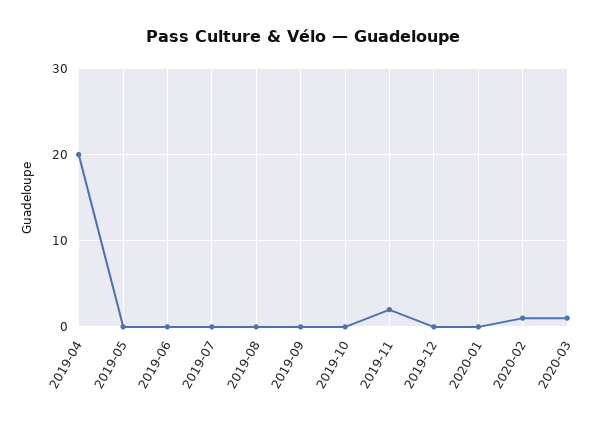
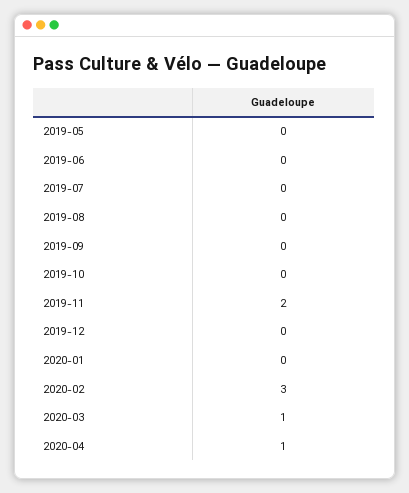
2019-04: 20 -> none
2020-02: 1 -> 3
2020-04: none -> 1

